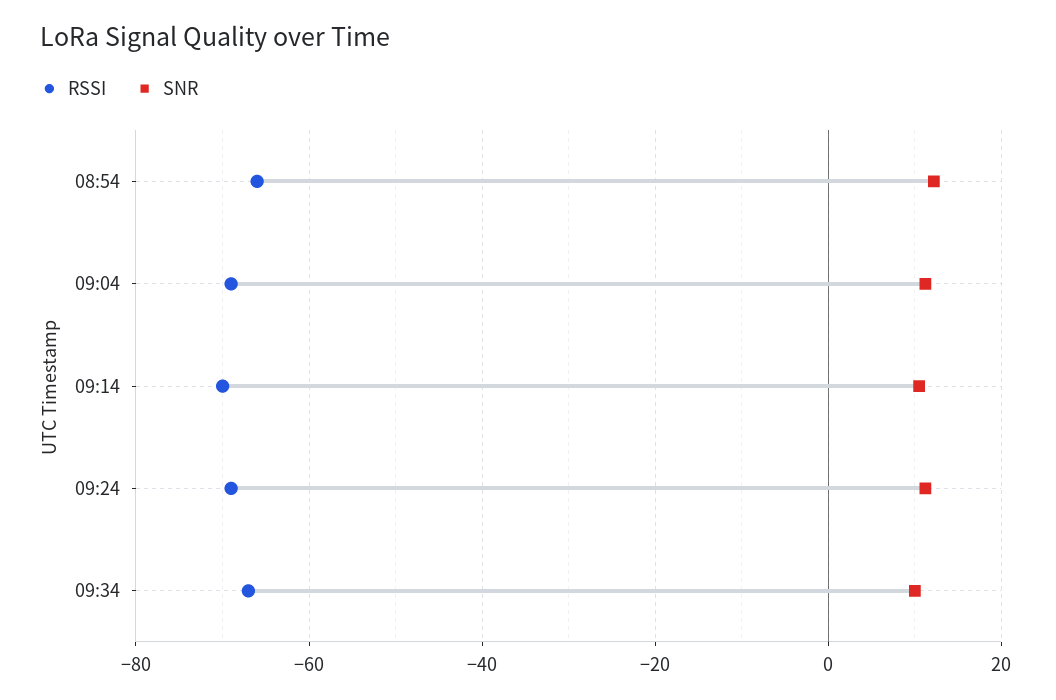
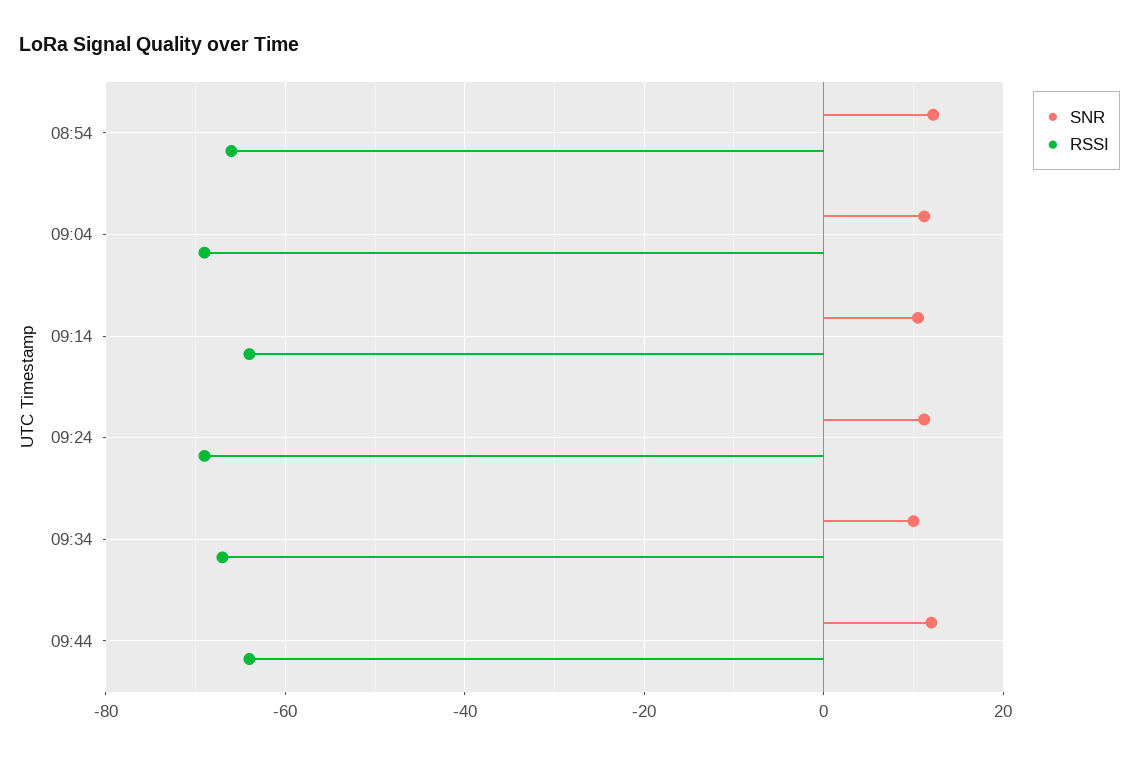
RSSI, 09:14: -70 -> -64
SNR, 09:44: none -> 12
RSSI, 09:44: none -> -64

